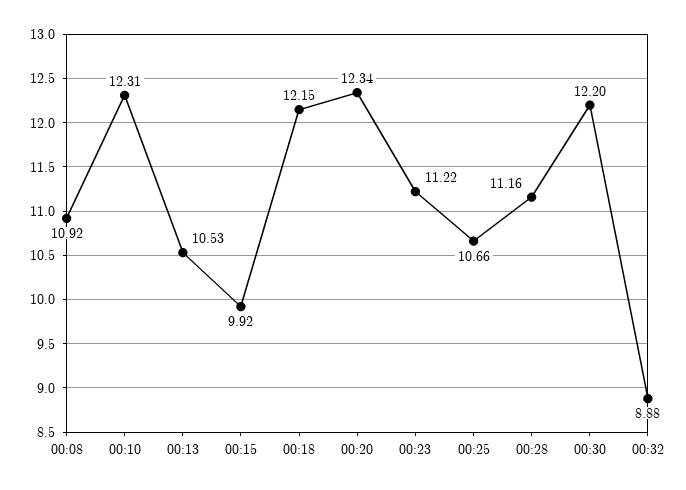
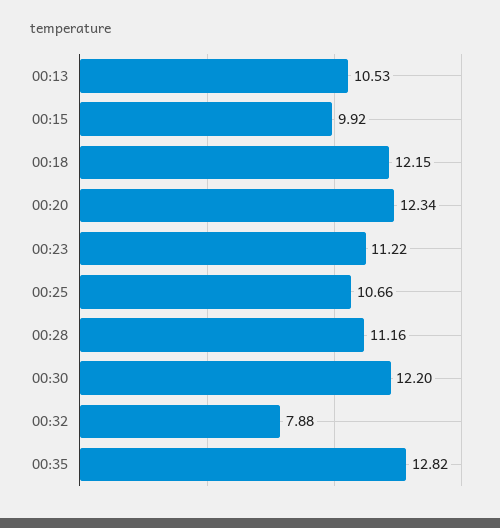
00:08: 10.92 -> none
00:10: 12.31 -> none
00:32: 8.88 -> 7.88
00:35: none -> 12.82

